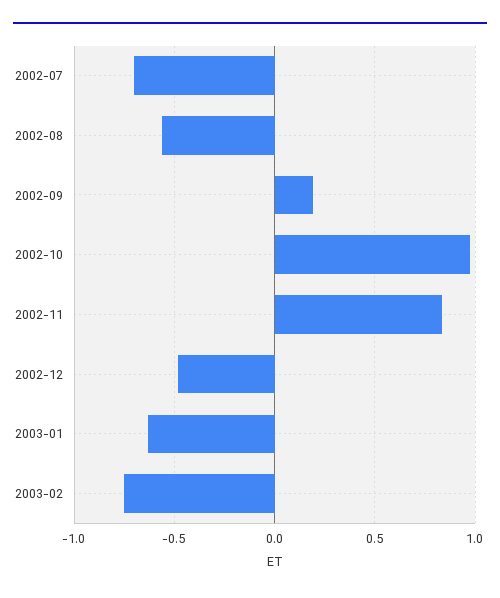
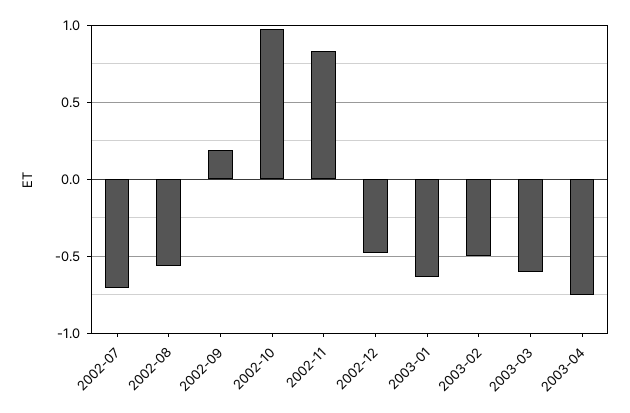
2003-02: -0.75 -> -0.5
2003-03: none -> -0.6
2003-04: none -> -0.75

